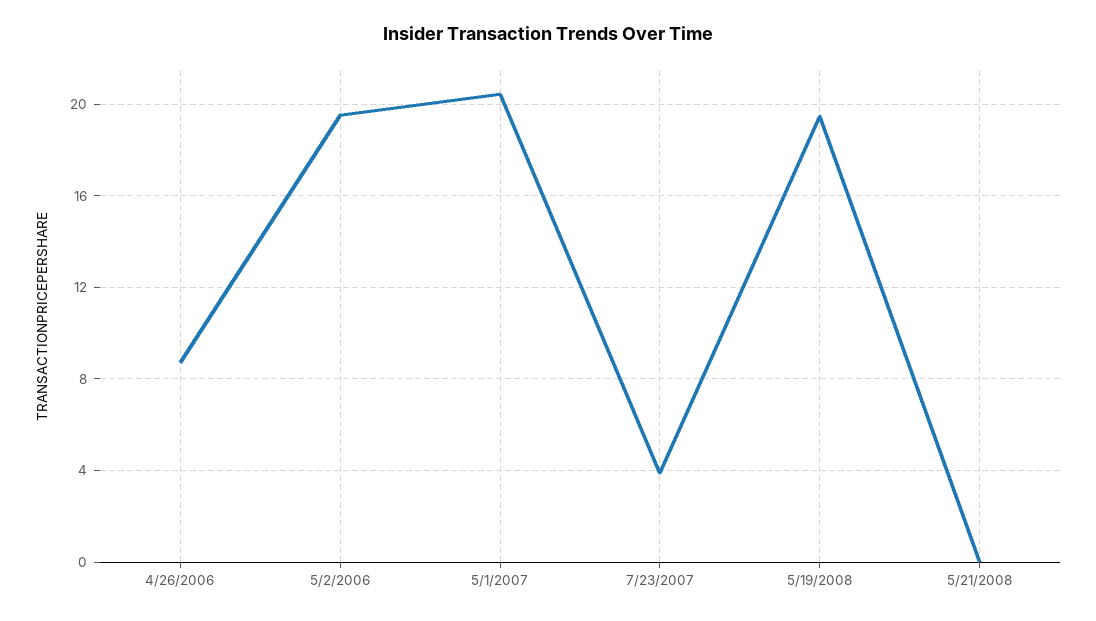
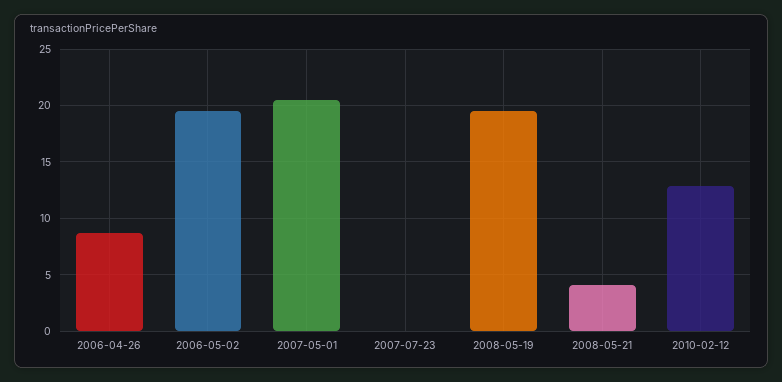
7/23/2007: 4 -> 0
5/21/2008: 0 -> 4
2010-02-12: none -> 13

